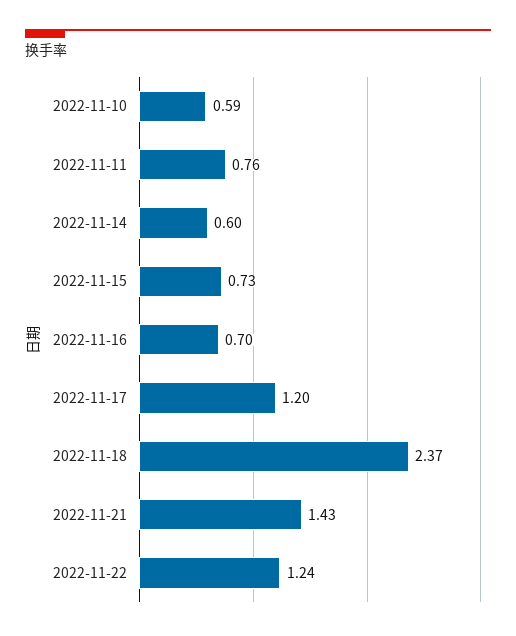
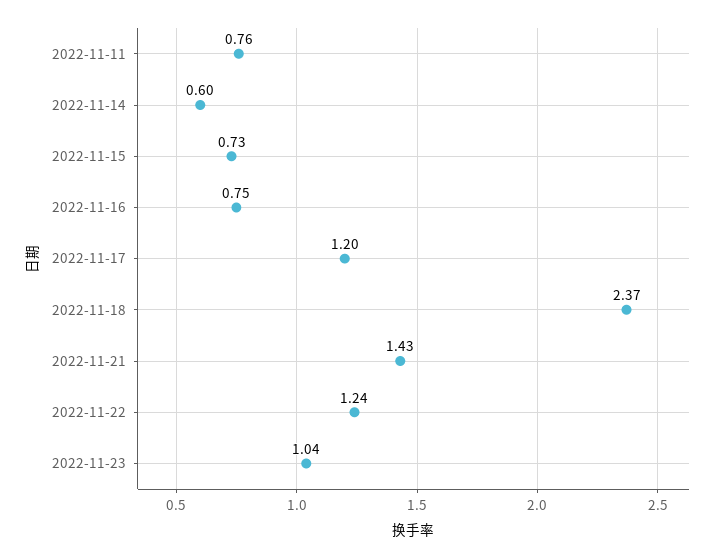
2022-11-10: 0.59 -> none
2022-11-16: 0.7 -> 0.75
2022-11-23: none -> 1.04

